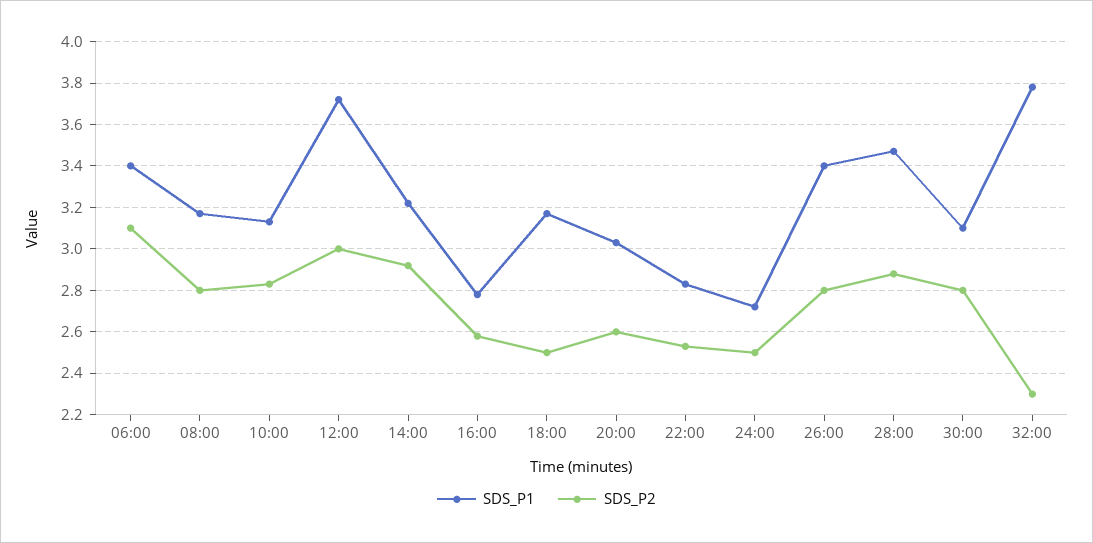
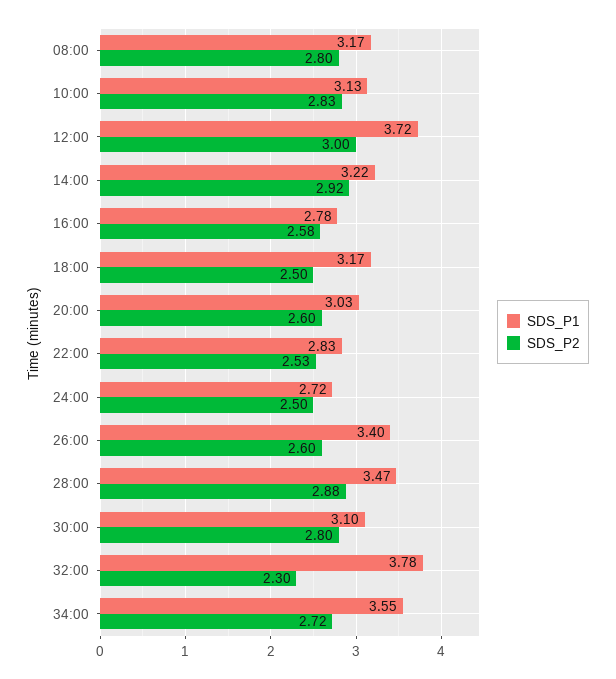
SDS_P1, 06:00: 3.4 -> none
SDS_P2, 06:00: 3.1 -> none
SDS_P2, 26:00: 2.8 -> 2.6
SDS_P1, 34:00: none -> 3.55
SDS_P2, 34:00: none -> 2.72

